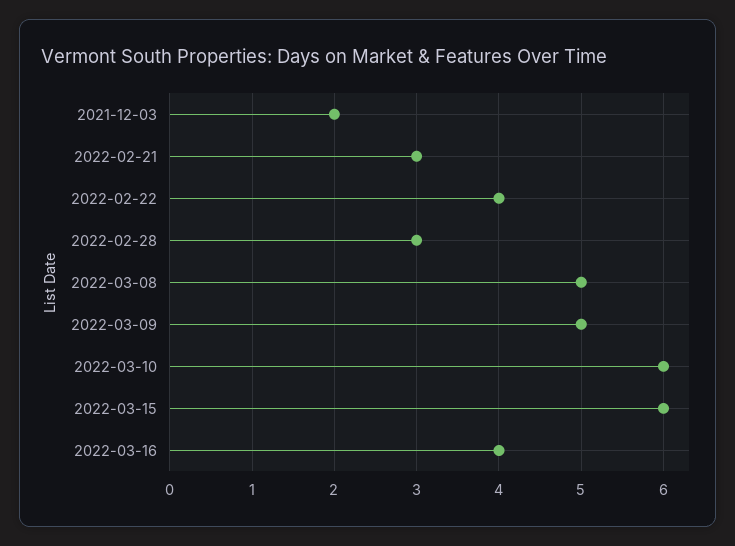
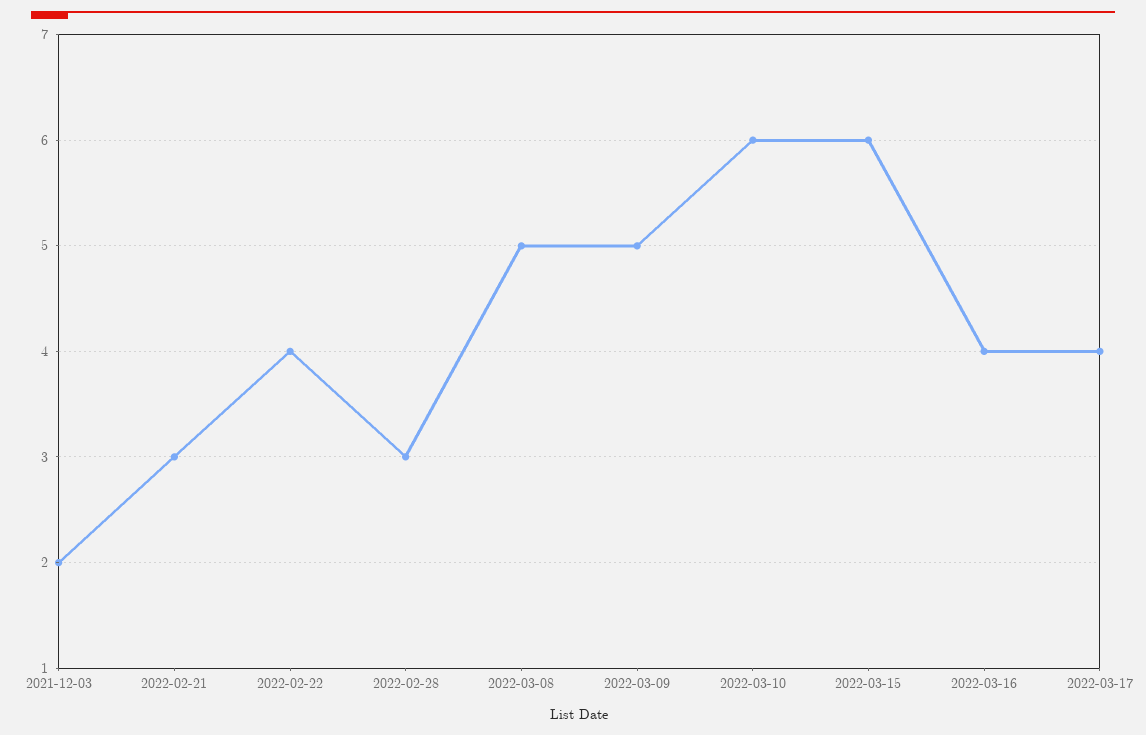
2022-03-17: none -> 4

